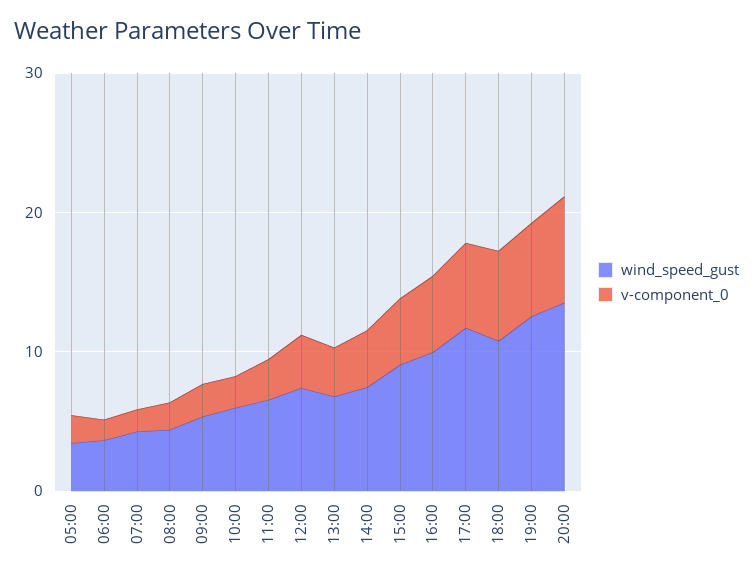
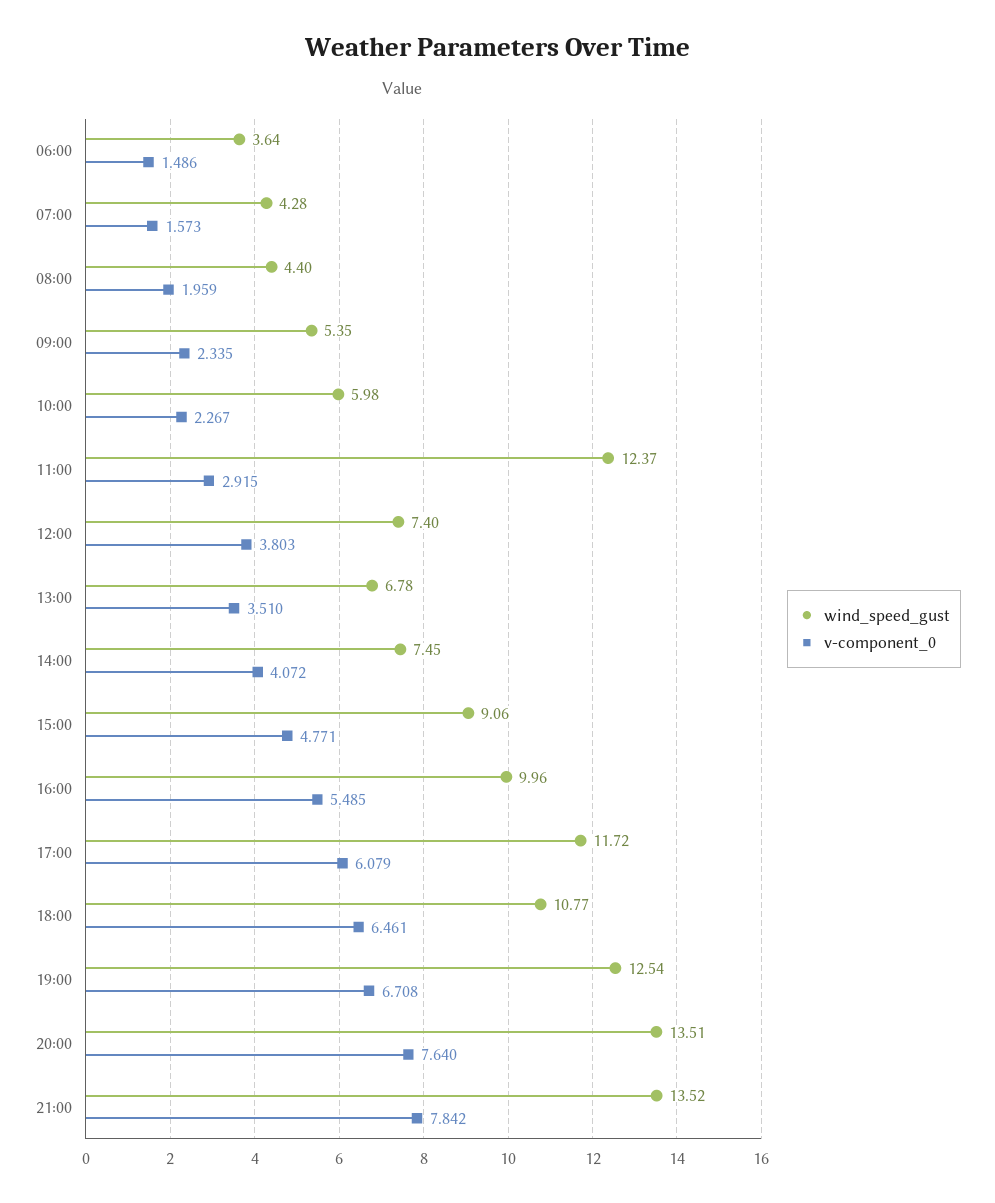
wind_speed_gust, 05:00: 4 -> none
v-component_0, 05:00: 2 -> none
wind_speed_gust, 11:00: 6 -> 12.37
wind_speed_gust, 21:00: none -> 13.52
v-component_0, 21:00: none -> 7.842

